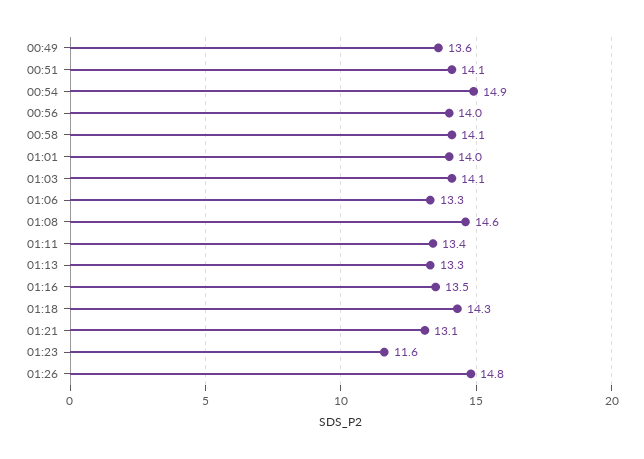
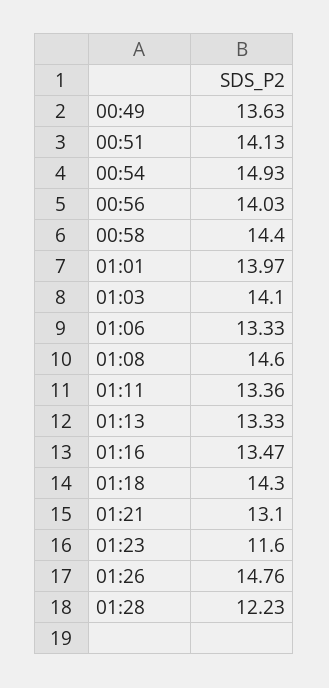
00:58: 14.1 -> 14.4
01:28: none -> 12.23

